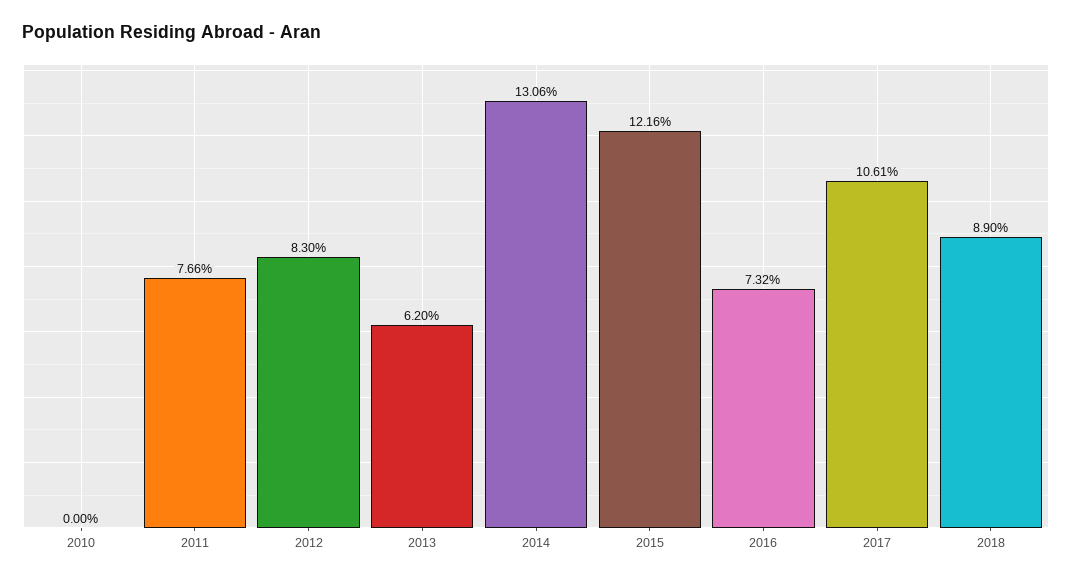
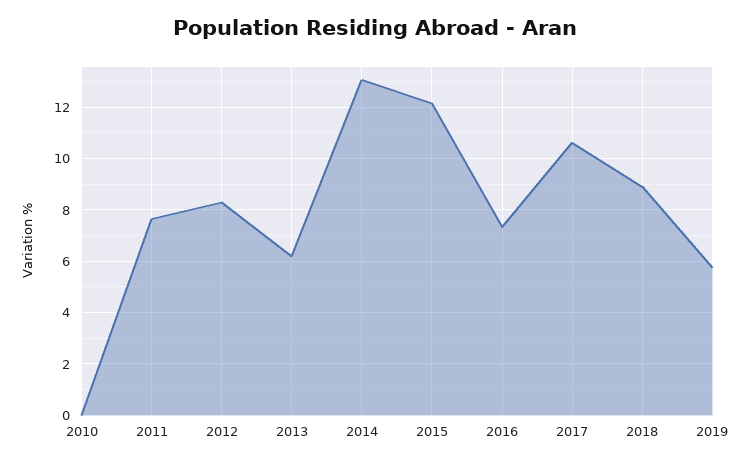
2019: none -> 5.75

